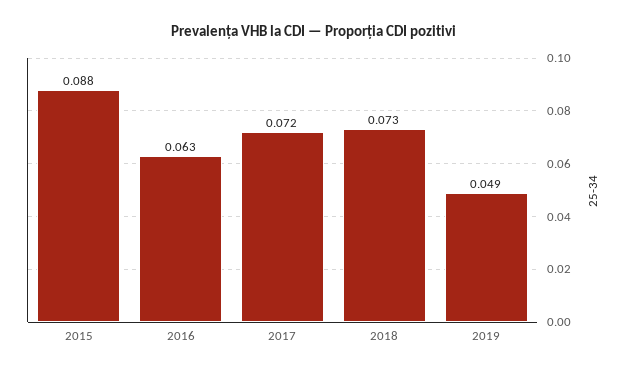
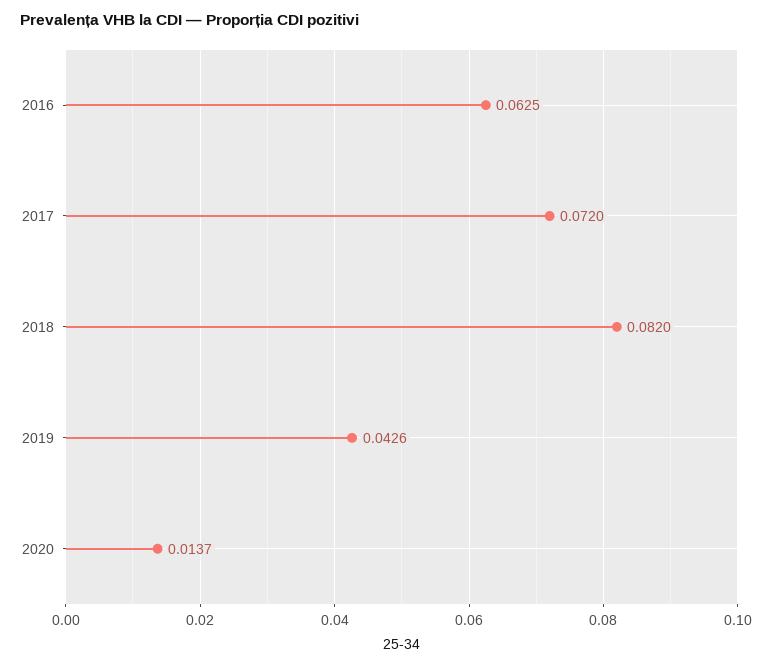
2015: 0.088 -> none
2018: 0.073 -> 0.082
2019: 0.049 -> 0.0426
2020: none -> 0.0137

